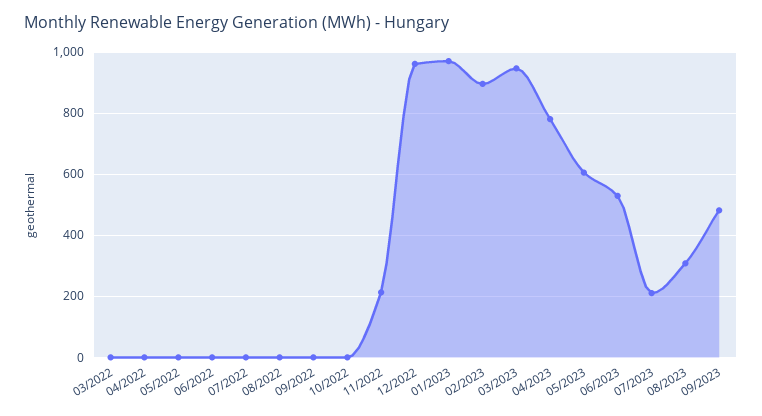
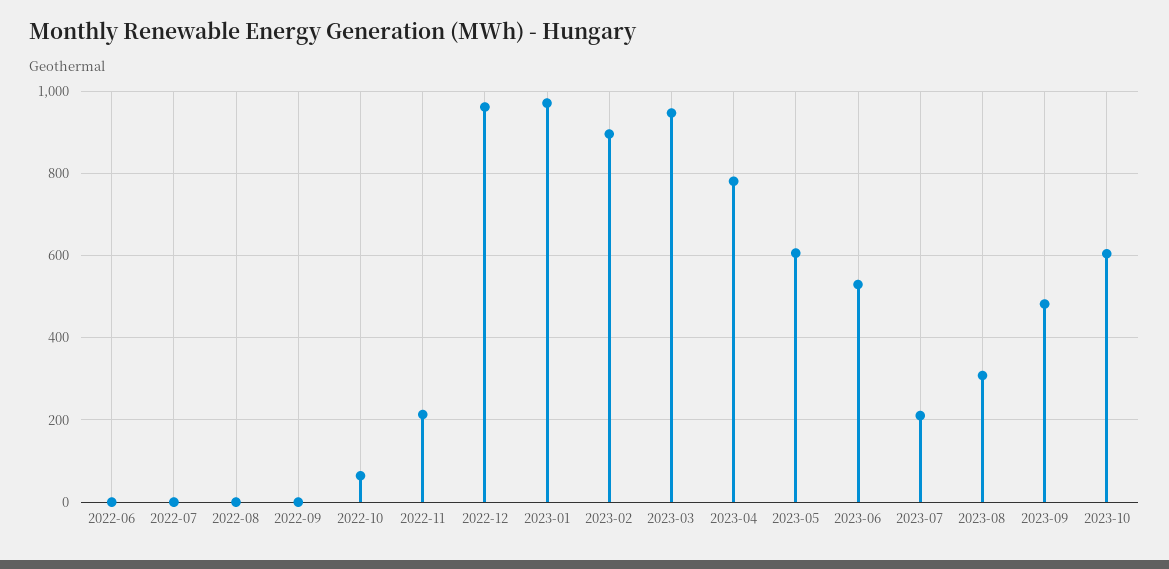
03/2022: 0 -> none
04/2022: 0 -> none
05/2022: 0 -> none
10/2022: 0 -> 60
2023-10: none -> 600

